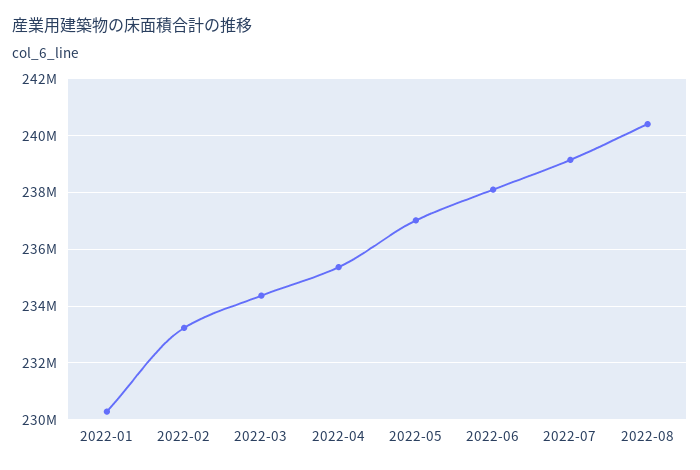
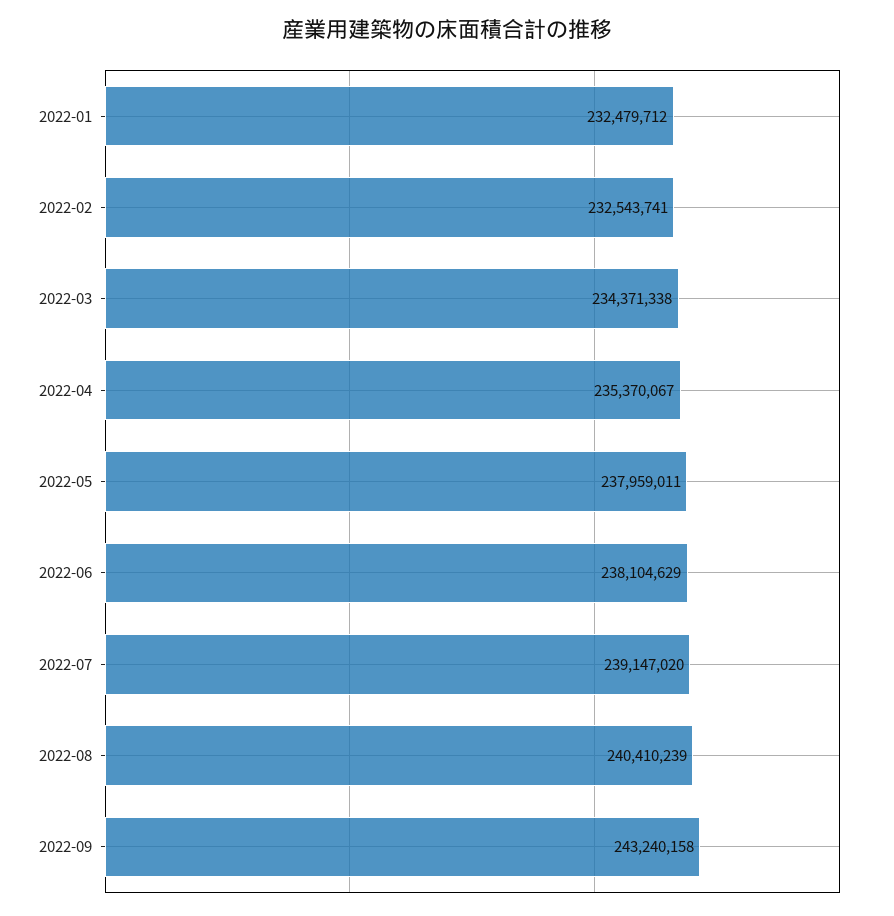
2022-01: 230250000 -> 232479712
2022-02: 233250000 -> 232543741
2022-05: 237000000 -> 237959011
2022-09: none -> 243240158

